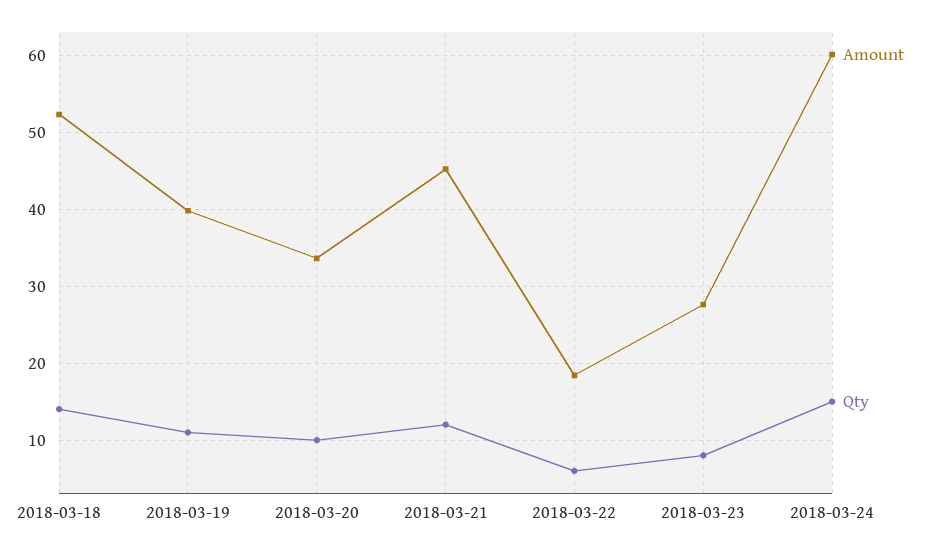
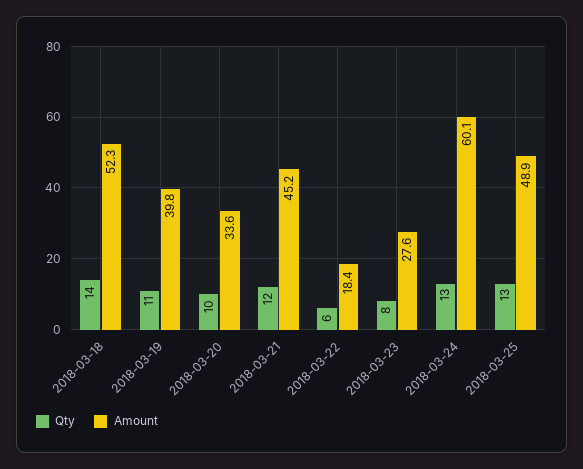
Qty, 2018-03-24: 15 -> 13
Qty, 2018-03-25: none -> 13
Amount, 2018-03-25: none -> 48.9

